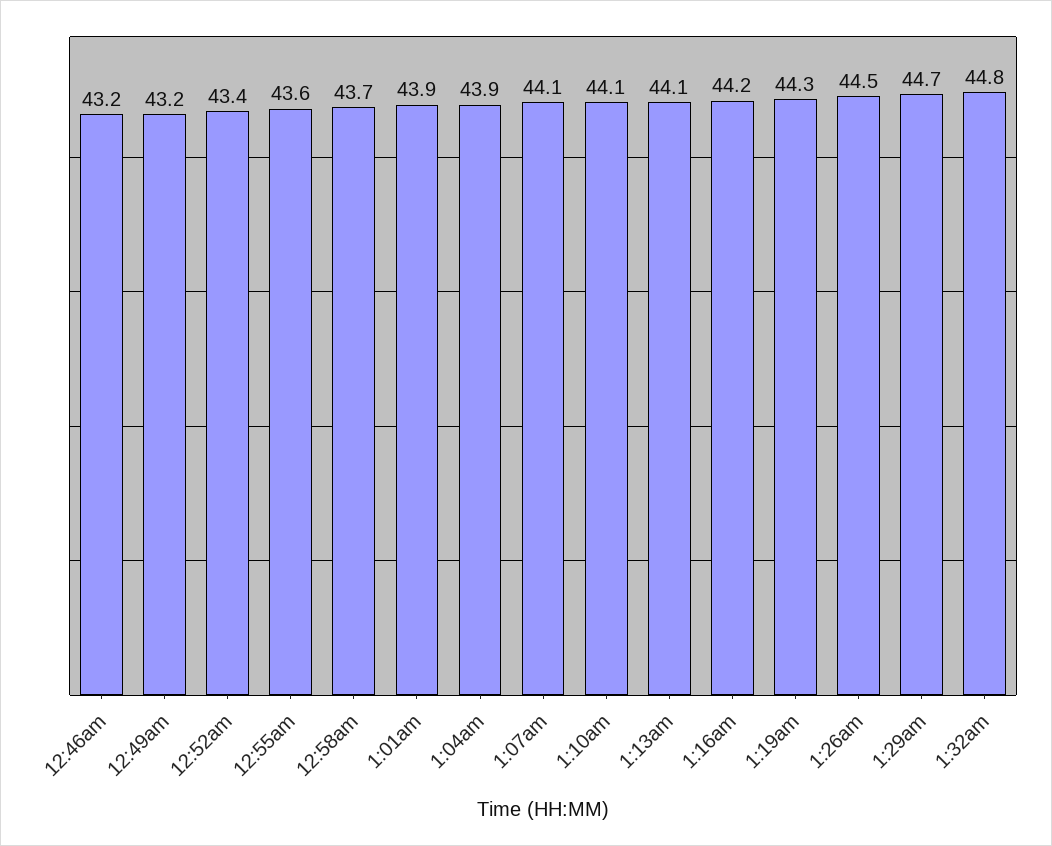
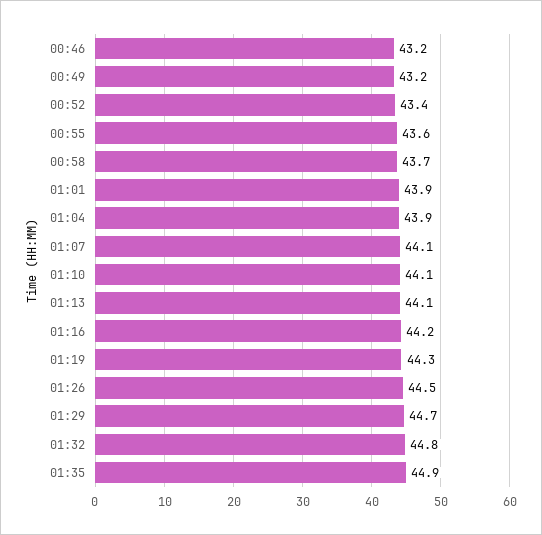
01:35: none -> 44.9

